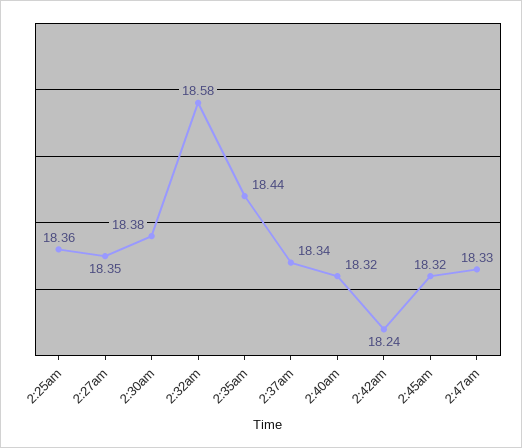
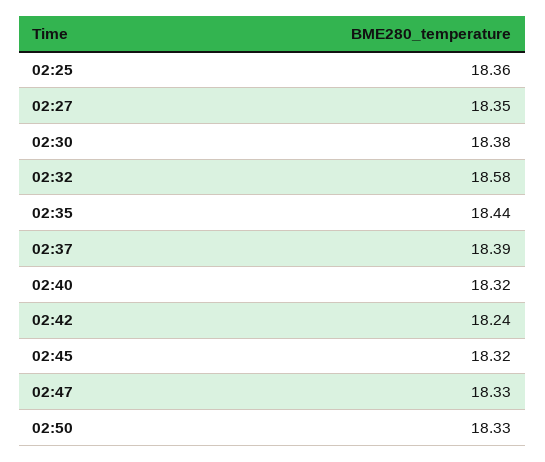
2:37am: 18.34 -> 18.39
02:50: none -> 18.33

